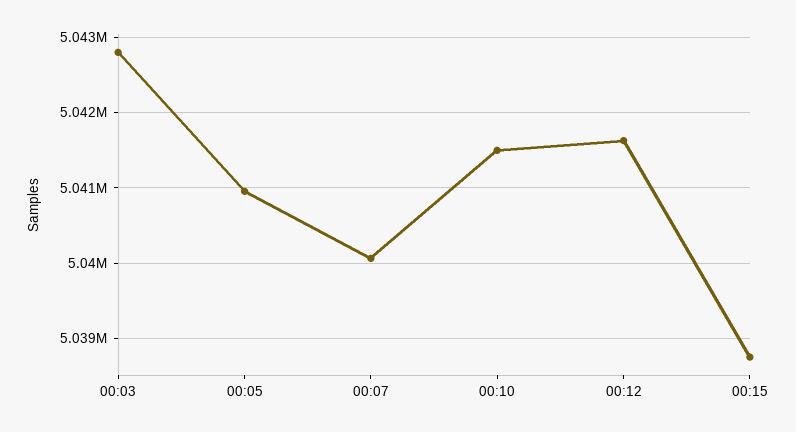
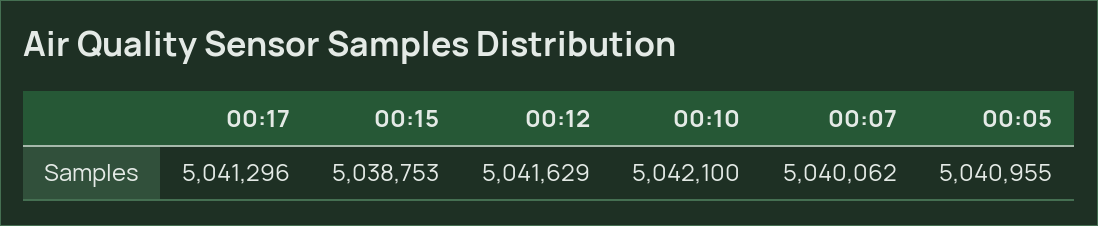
00:03: 5042800 -> none
00:10: 5041500 -> 5042100
00:17: none -> 5041296

